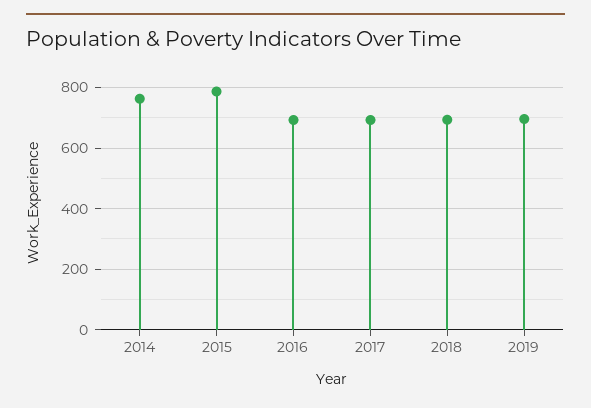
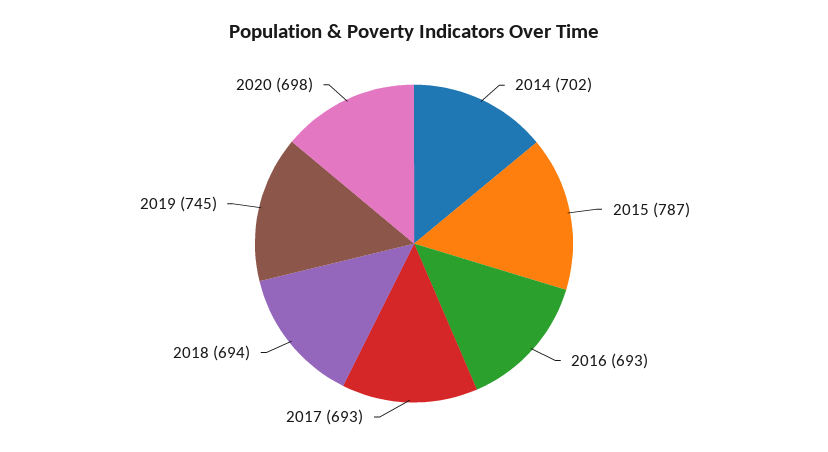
2014: 760 -> 702
2019: 700 -> 745
2020: none -> 698

